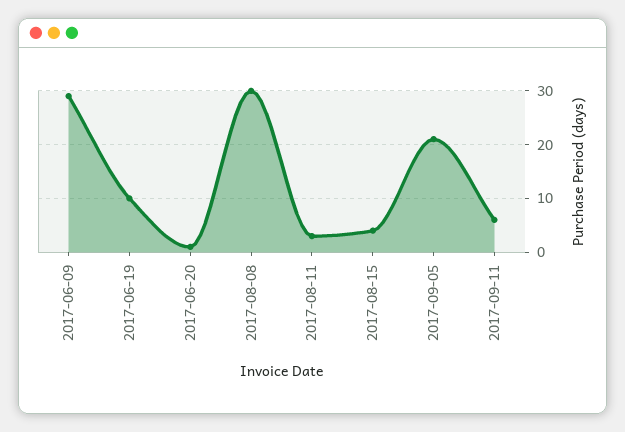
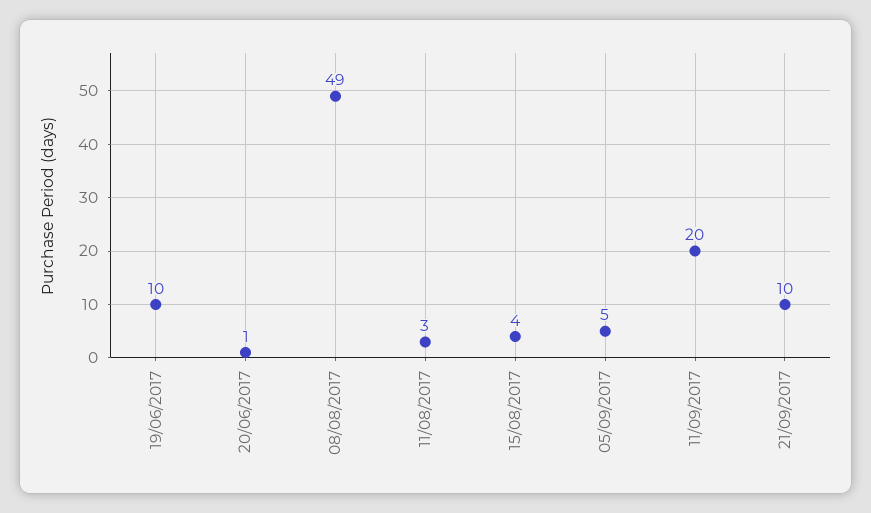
2017-06-09: 30 -> none
2017-08-08: 30 -> 49
2017-09-05: 20 -> 5
2017-09-11: 5 -> 20
21/09/2017: none -> 10

